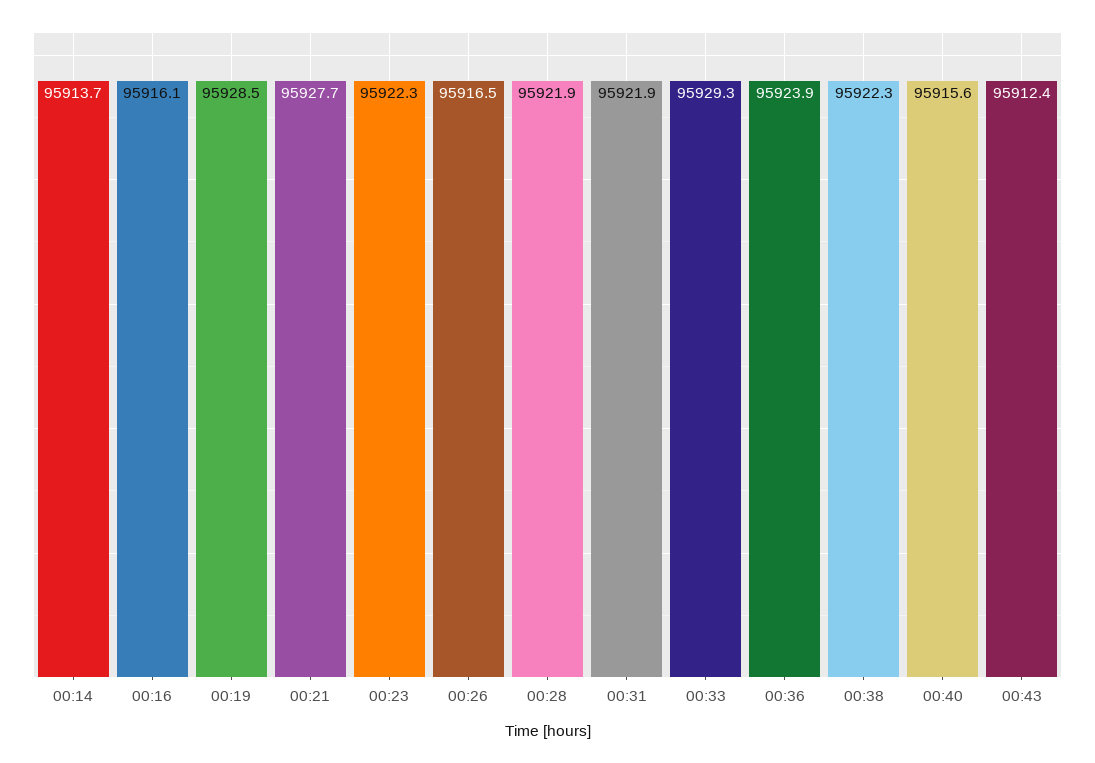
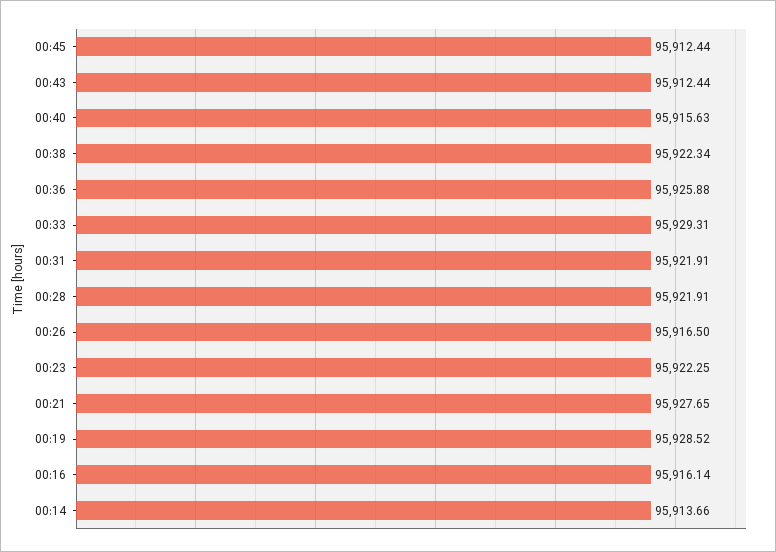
00:36: 95923.9 -> 95925.88
00:45: none -> 95912.44

